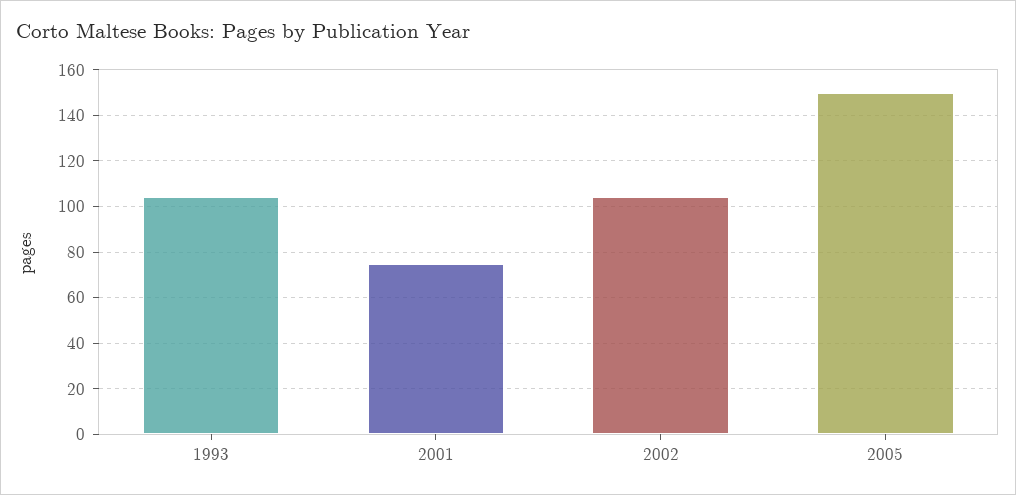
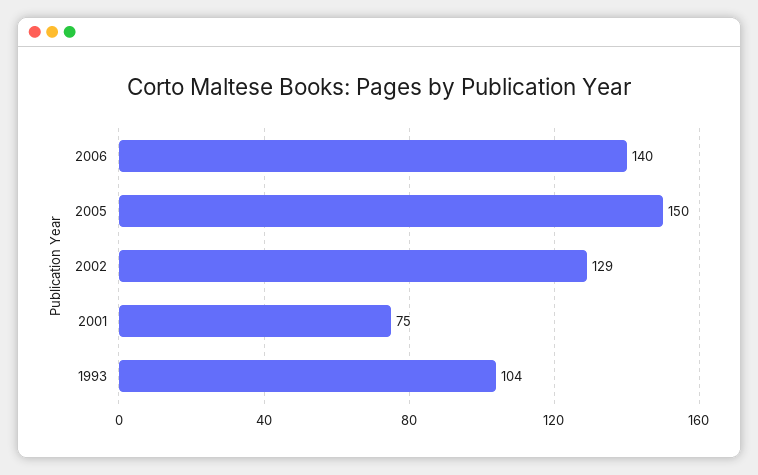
2002: 105 -> 129
2006: none -> 140

